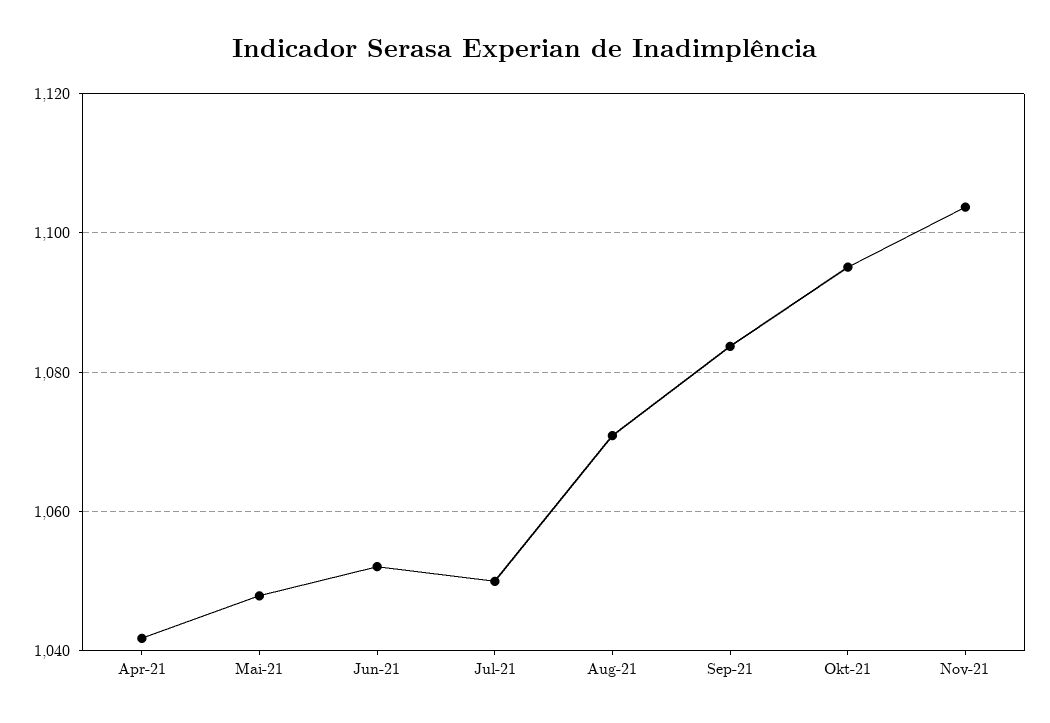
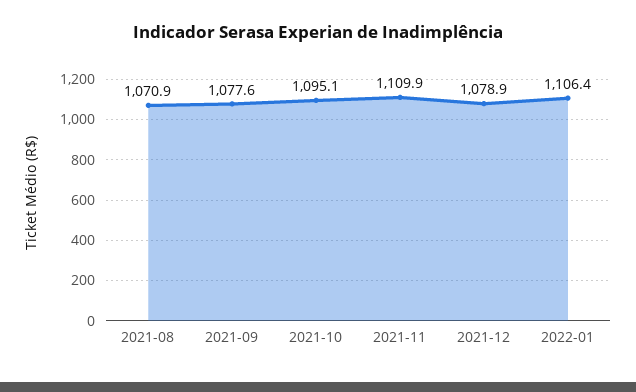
Apr-21: 1042 -> none
Mai-21: 1048 -> none
Jun-21: 1052 -> none
Jul-21: 1050 -> none
Sep-21: 1084 -> 1077.6
Nov-21: 1104 -> 1109.9
2021-12: none -> 1078.9
2022-01: none -> 1106.4

